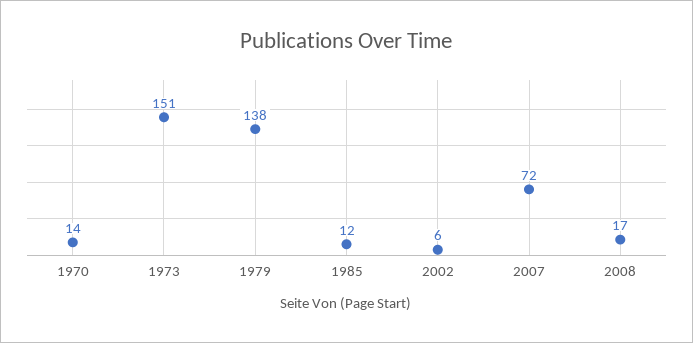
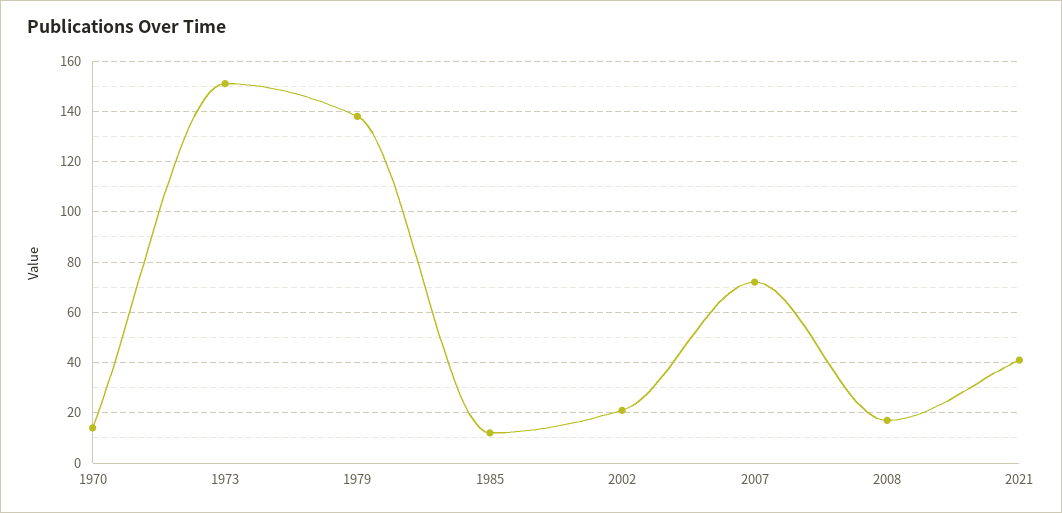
2002: 6 -> 20
2021: none -> 40

